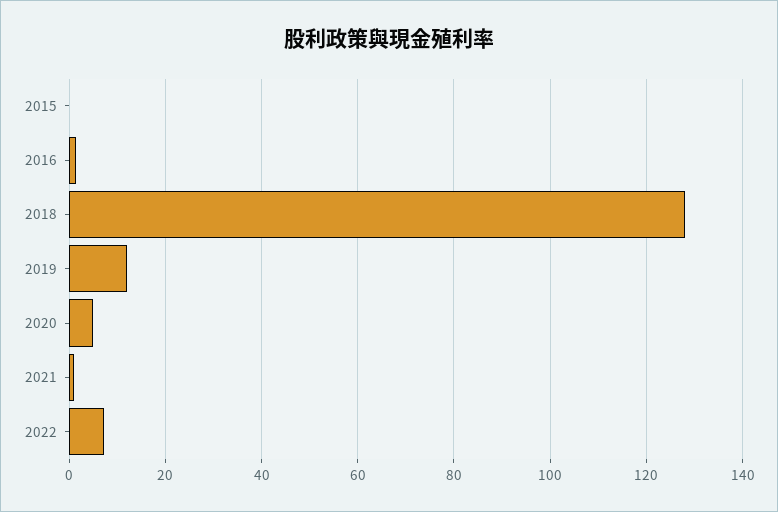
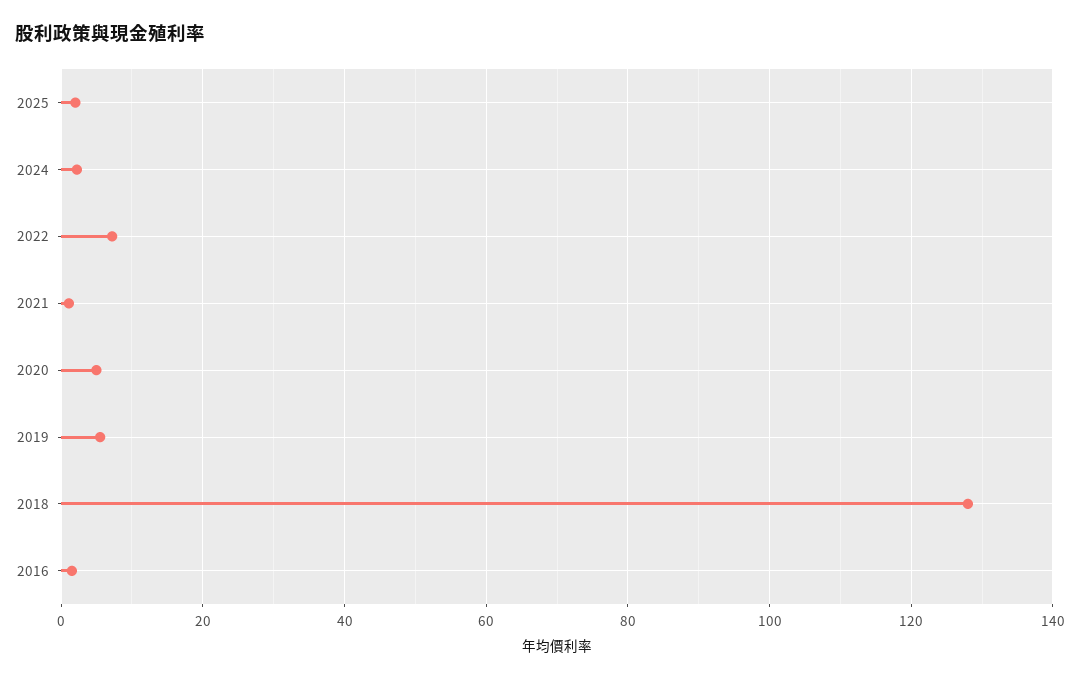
2015: 0 -> none
2019: 12 -> 6
2025: none -> 2
2024: none -> 2

